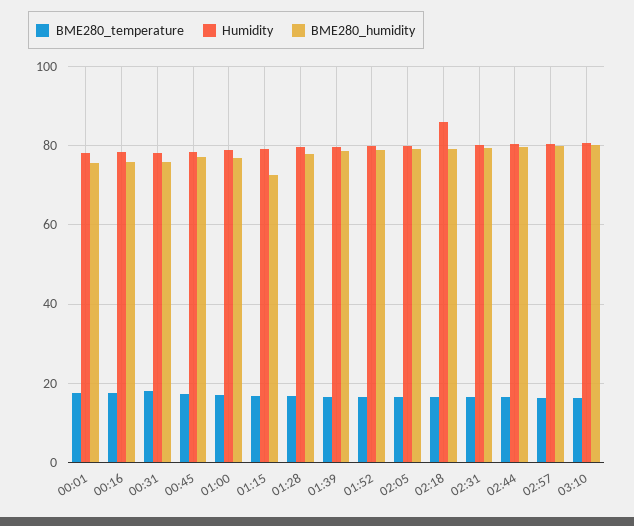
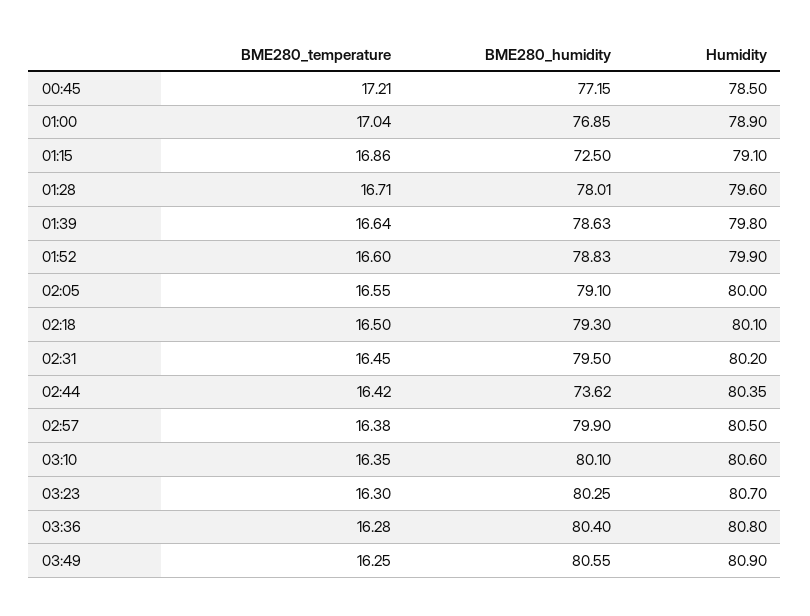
BME280_temperature, 00:01: 18 -> none
Humidity, 00:01: 78 -> none
BME280_humidity, 00:01: 76 -> none
BME280_temperature, 00:16: 18 -> none
Humidity, 00:16: 78 -> none
BME280_humidity, 00:16: 76 -> none
BME280_temperature, 00:31: 18 -> none
Humidity, 00:31: 78 -> none
BME280_humidity, 00:31: 76 -> none
Humidity, 02:18: 86 -> 80.1
BME280_humidity, 02:44: 80 -> 73.62
BME280_temperature, 03:23: none -> 16.3
BME280_humidity, 03:23: none -> 80.25
Humidity, 03:23: none -> 80.7
BME280_temperature, 03:36: none -> 16.28
BME280_humidity, 03:36: none -> 80.4
Humidity, 03:36: none -> 80.8
BME280_temperature, 03:49: none -> 16.25
BME280_humidity, 03:49: none -> 80.55
Humidity, 03:49: none -> 80.9

